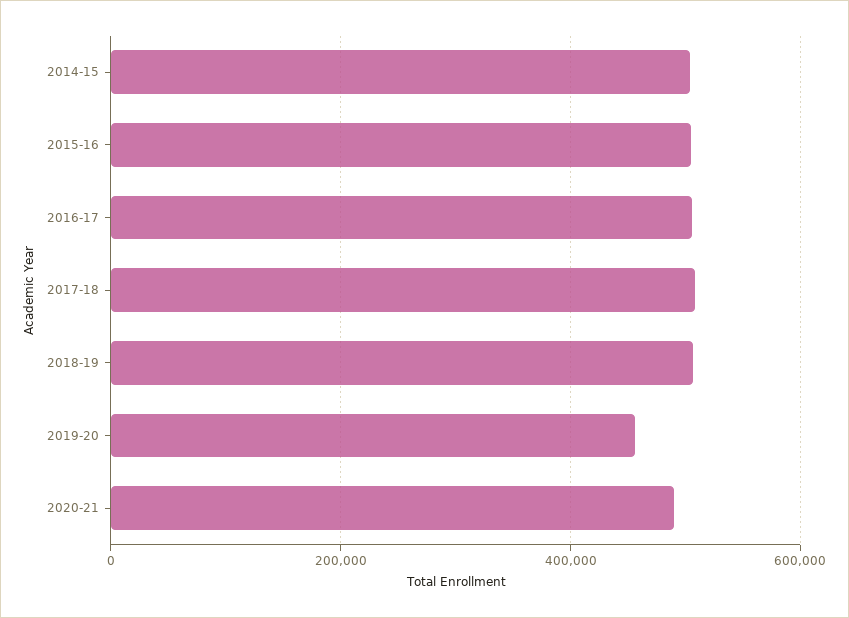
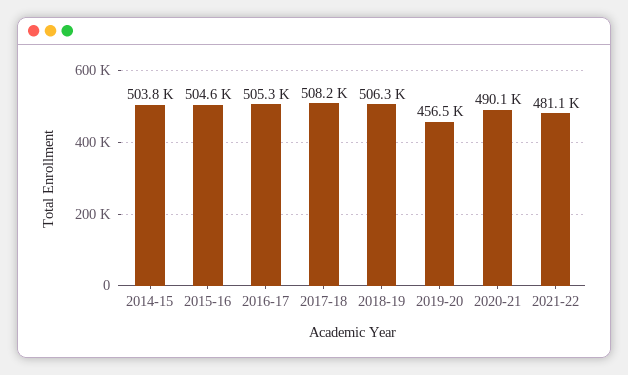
2021-22: none -> 481100

